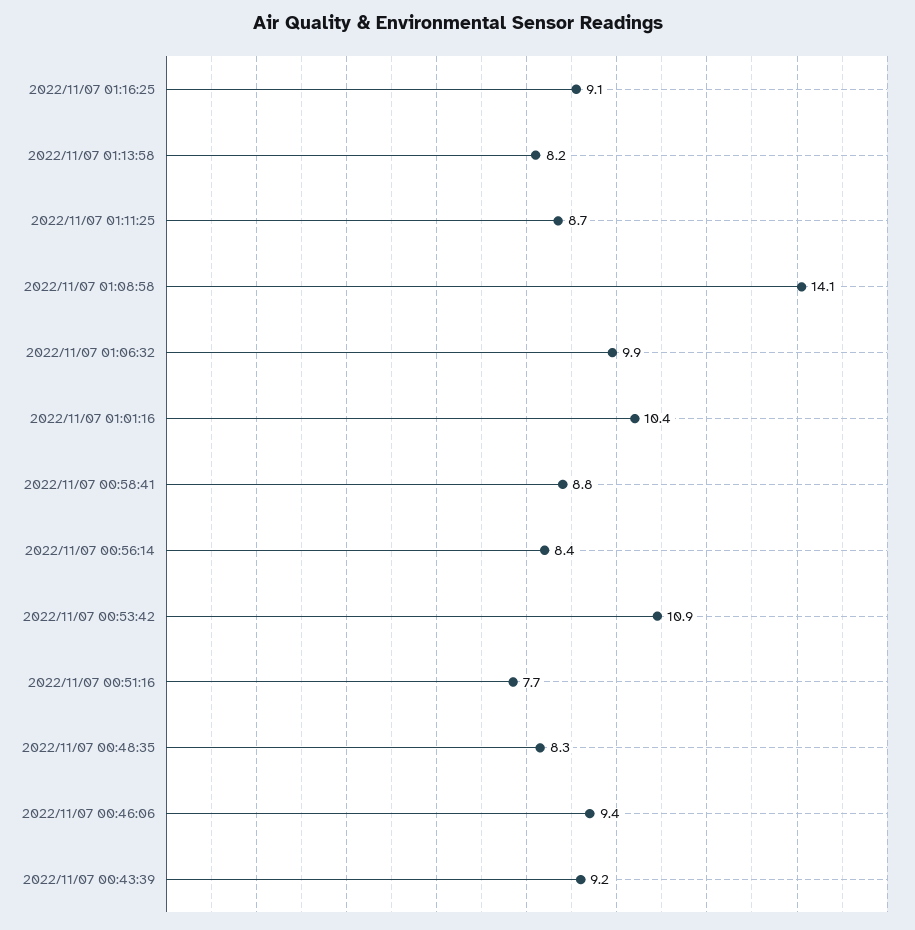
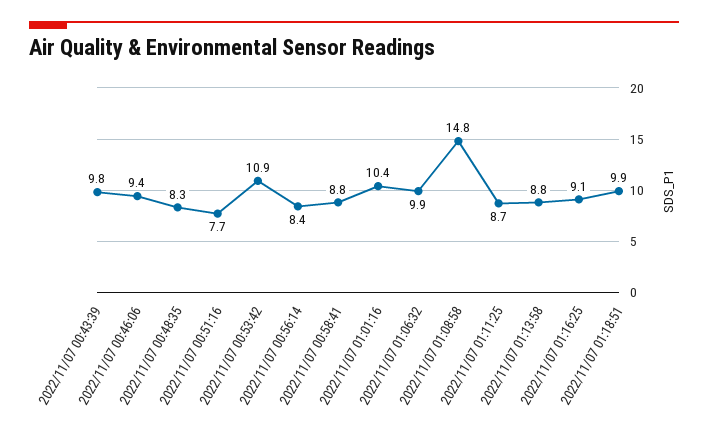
2022/11/07 01:13:58: 8.2 -> 8.8
2022/11/07 01:08:58: 14.1 -> 14.8
2022/11/07 00:43:39: 9.2 -> 9.8
2022/11/07 01:18:51: none -> 9.9

